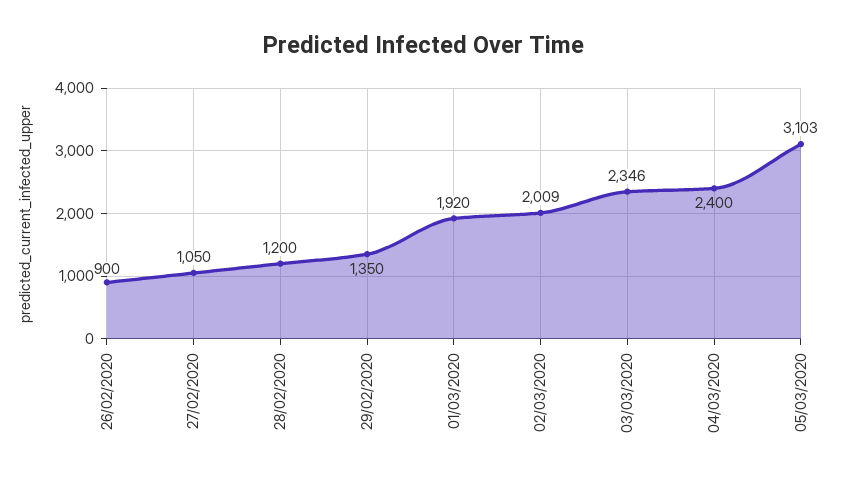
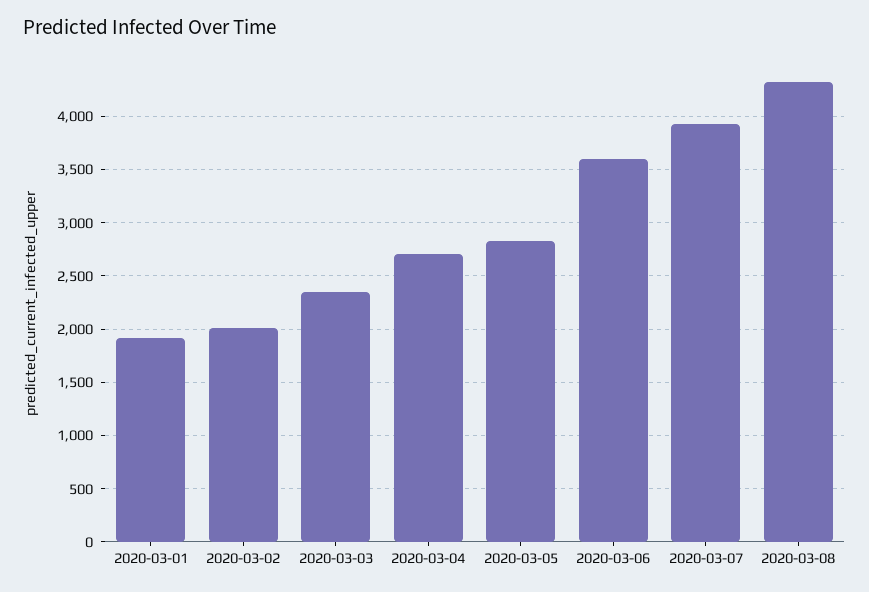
26/02/2020: 900 -> none
27/02/2020: 1050 -> none
28/02/2020: 1200 -> none
29/02/2020: 1350 -> none
04/03/2020: 2400 -> 2700
05/03/2020: 3103 -> 2800
2020-03-06: none -> 3600
2020-03-07: none -> 3900
2020-03-08: none -> 4300

